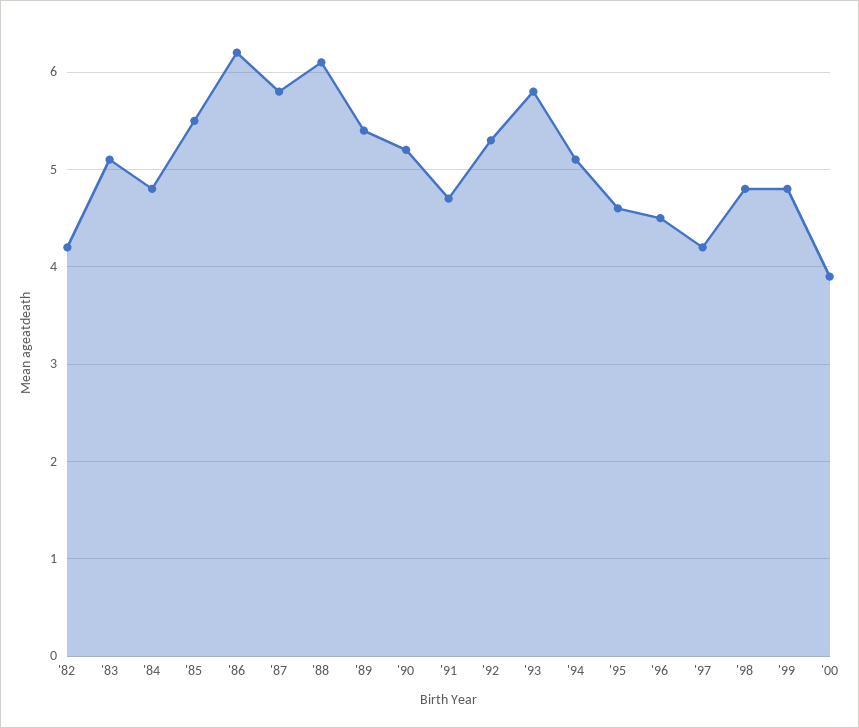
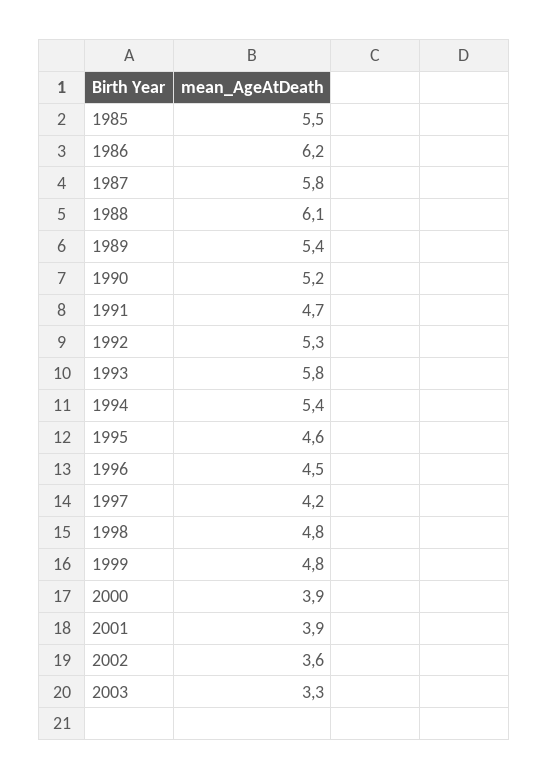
'82: 4.2 -> none
'83: 5.1 -> none
'84: 4.8 -> none
'94: 5.1 -> 5.4
2001: none -> 3.9
2002: none -> 3.6
2003: none -> 3.3

